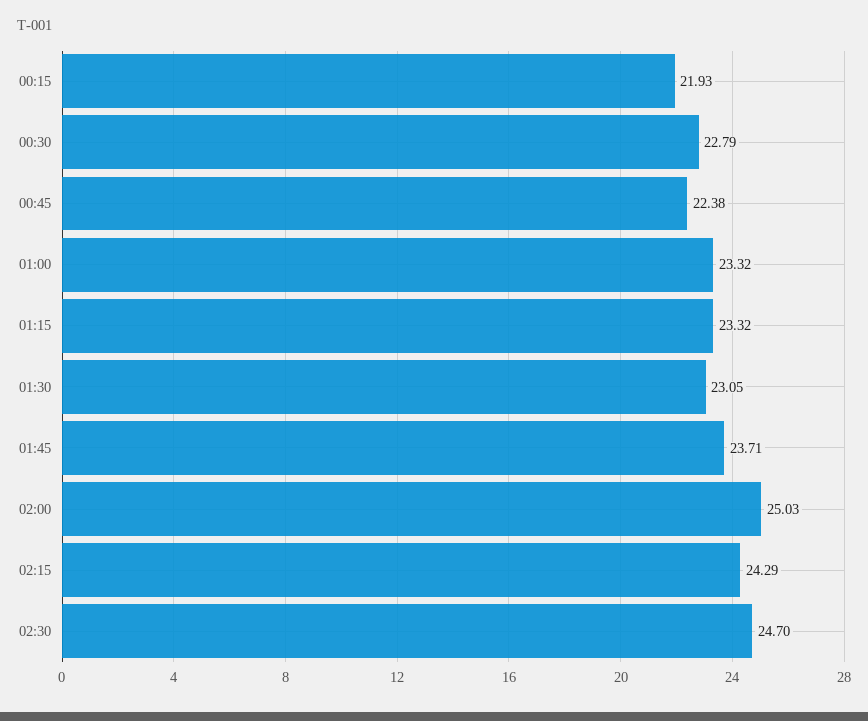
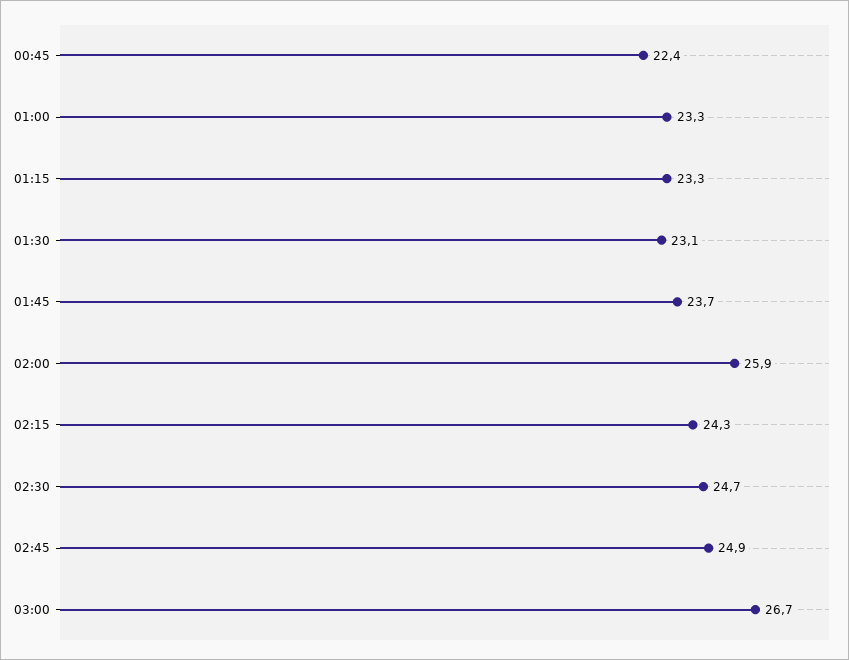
00:15: 21.93 -> none
00:30: 22.79 -> none
02:00: 25.03 -> 25.9
02:45: none -> 24.9
03:00: none -> 26.7

